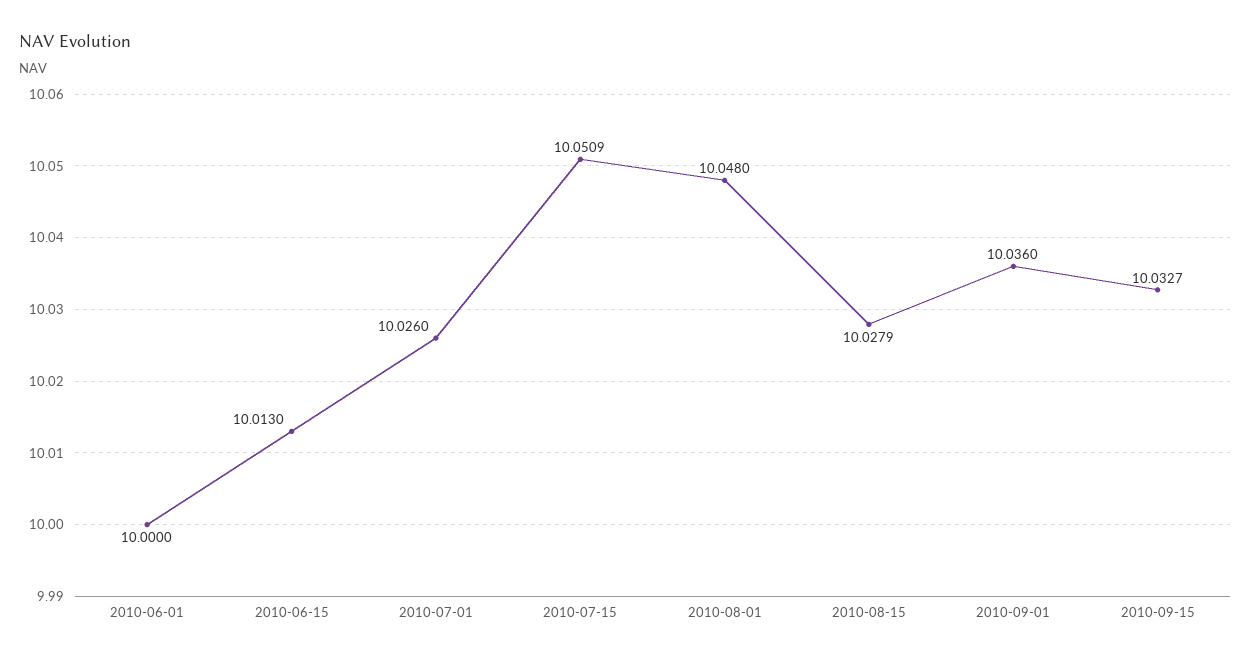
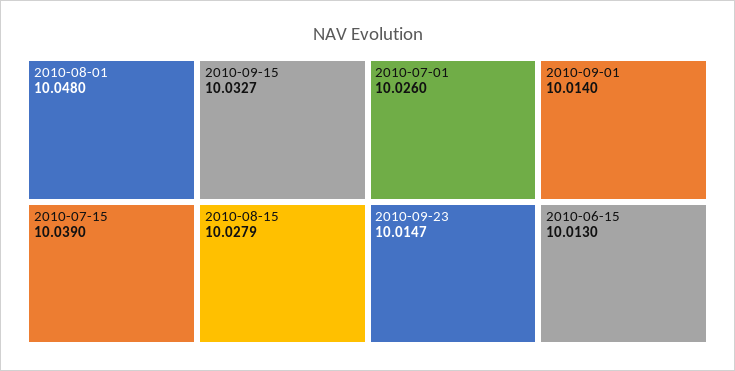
2010-06-01: 10 -> none
2010-07-15: 10.0509 -> 10.039
2010-09-01: 10.036 -> 10.014
2010-09-23: none -> 10.0147

